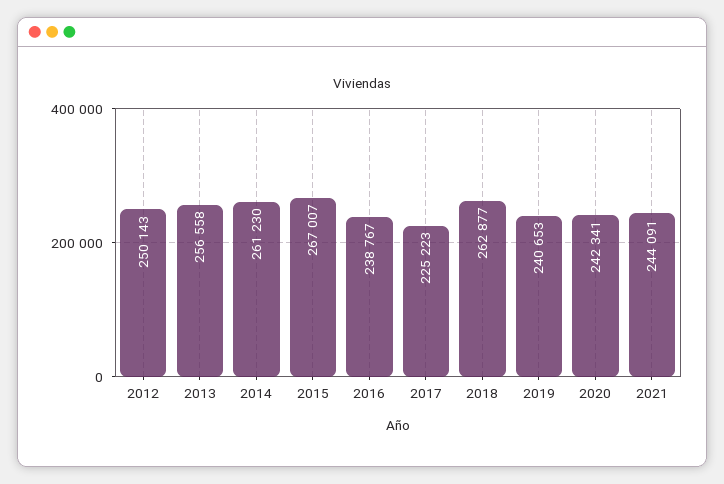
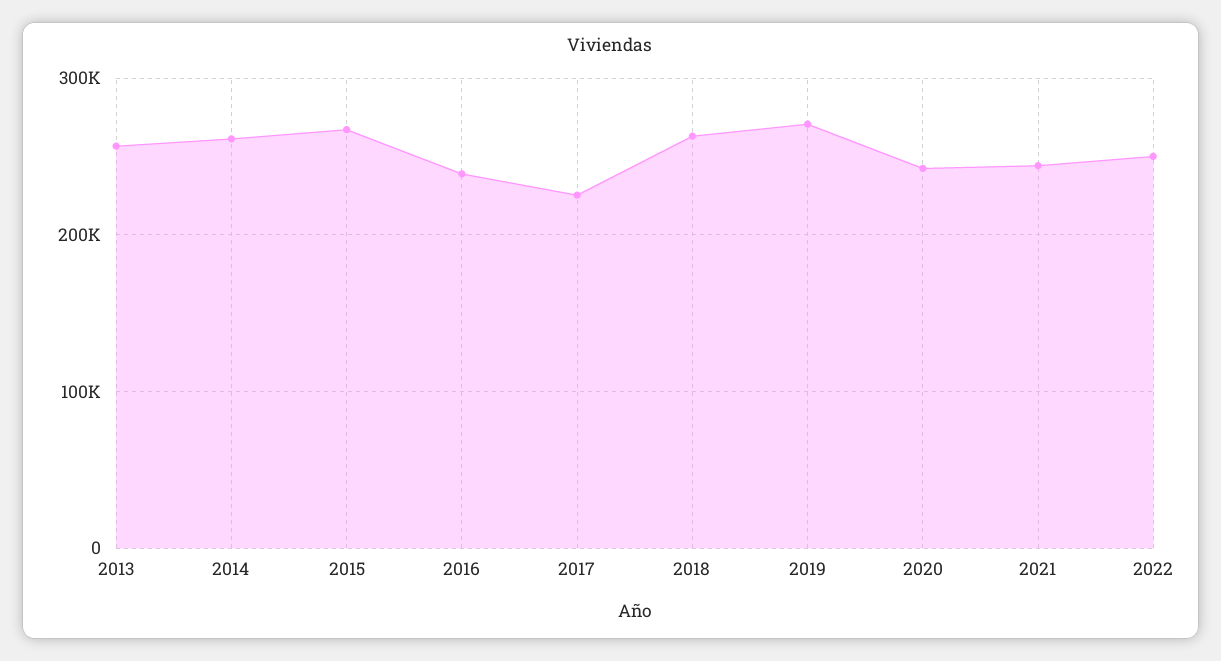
2012: 250143 -> none
2019: 240653 -> 270000
2022: none -> 250000

